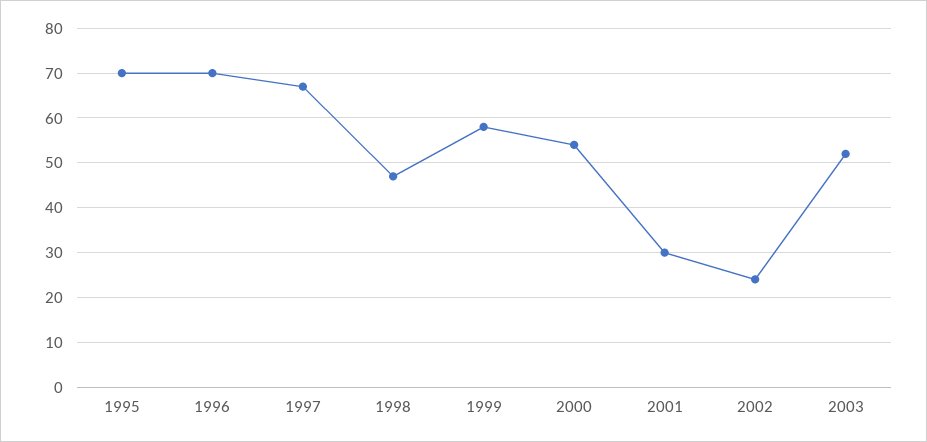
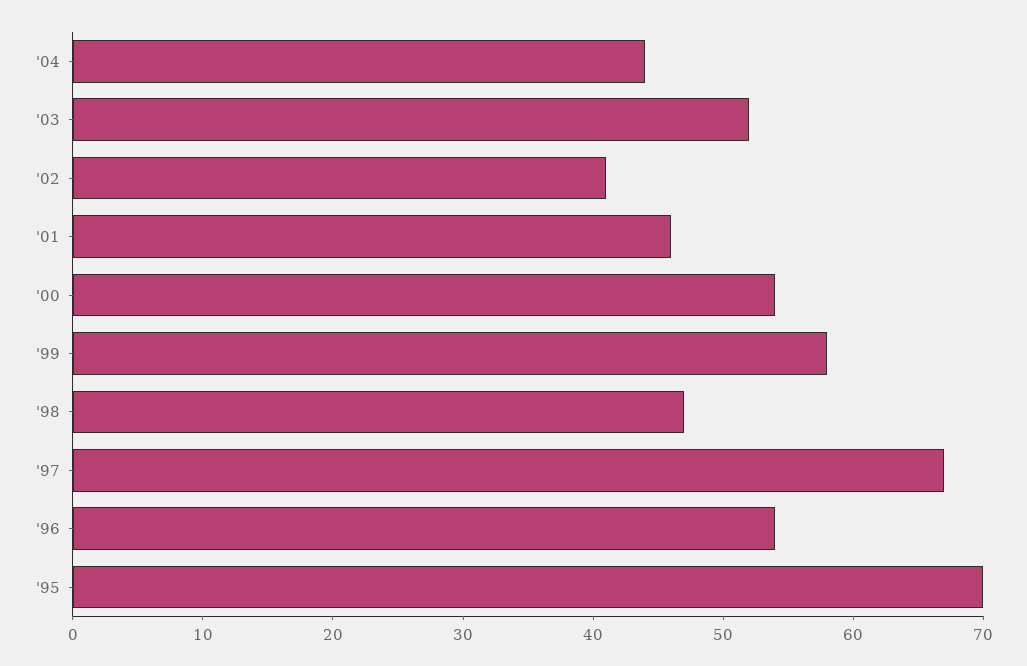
1996: 70 -> 54
2001: 30 -> 46
2002: 25 -> 41
'04: none -> 44

